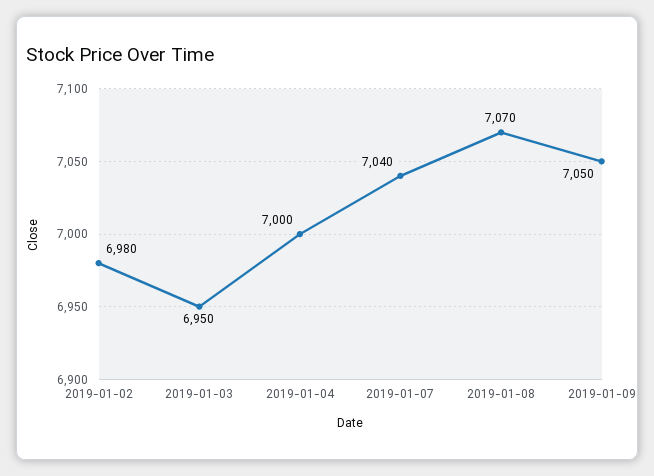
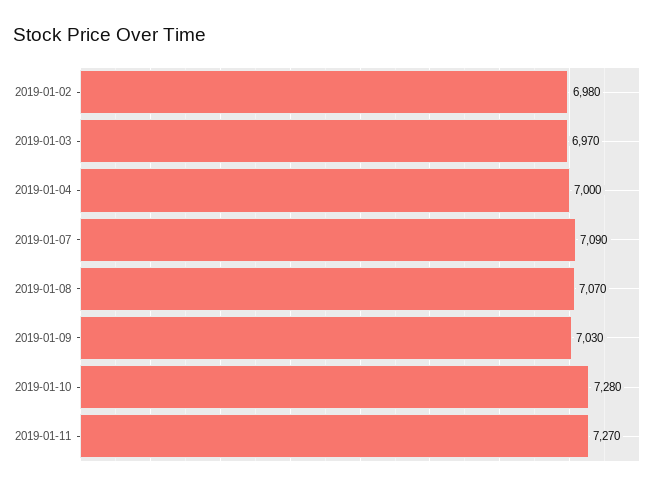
2019-01-03: 6950 -> 6970
2019-01-07: 7040 -> 7090
2019-01-09: 7050 -> 7030
2019-01-10: none -> 7280
2019-01-11: none -> 7270

